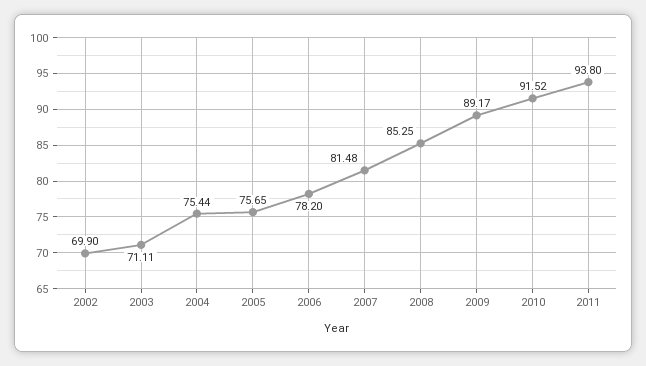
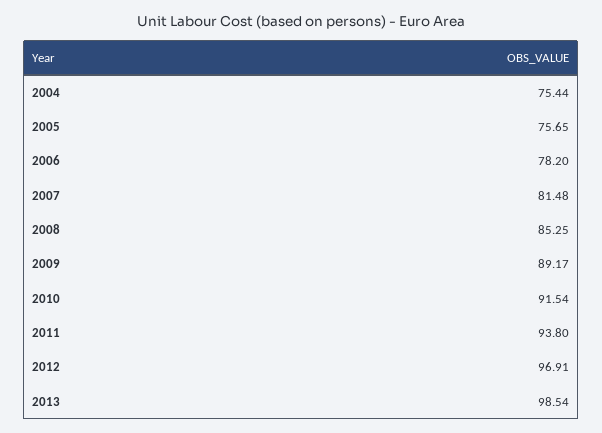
2002: 69.9 -> none
2003: 71.11 -> none
2010: 91.52 -> 91.54
2012: none -> 96.91
2013: none -> 98.54

